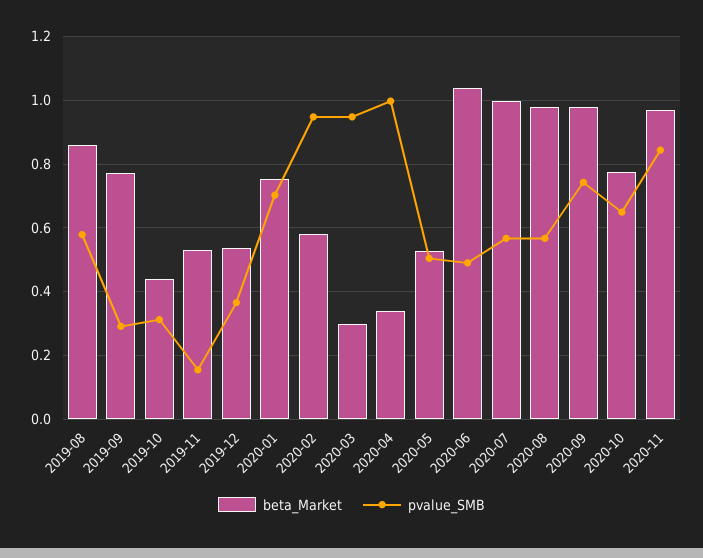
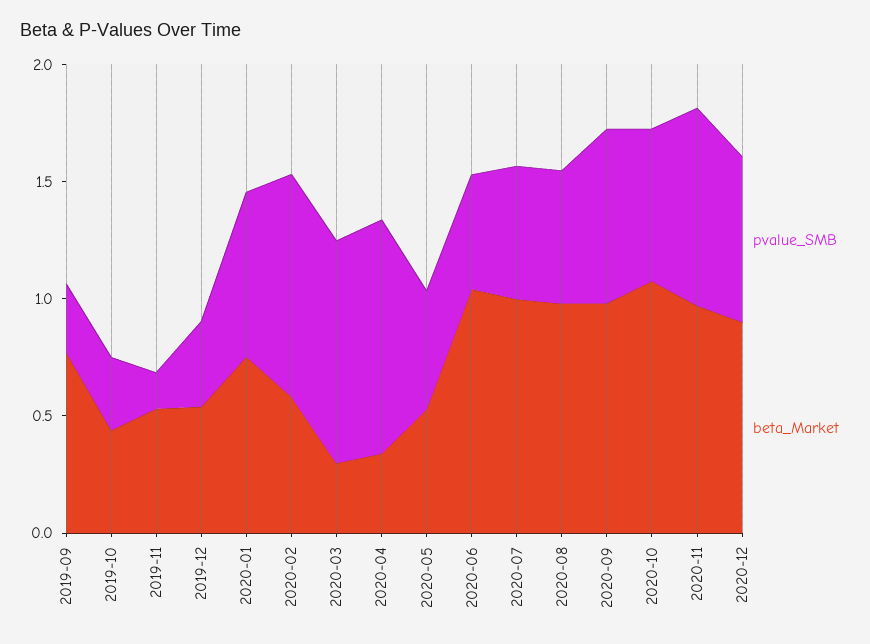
beta_Market, 2019-08: 0.86 -> none
pvalue_SMB, 2019-08: 0.58 -> none
beta_Market, 2020-10: 0.78 -> 1.1
pvalue_SMB, 2020-12: none -> 0.7
beta_Market, 2020-12: none -> 0.9

